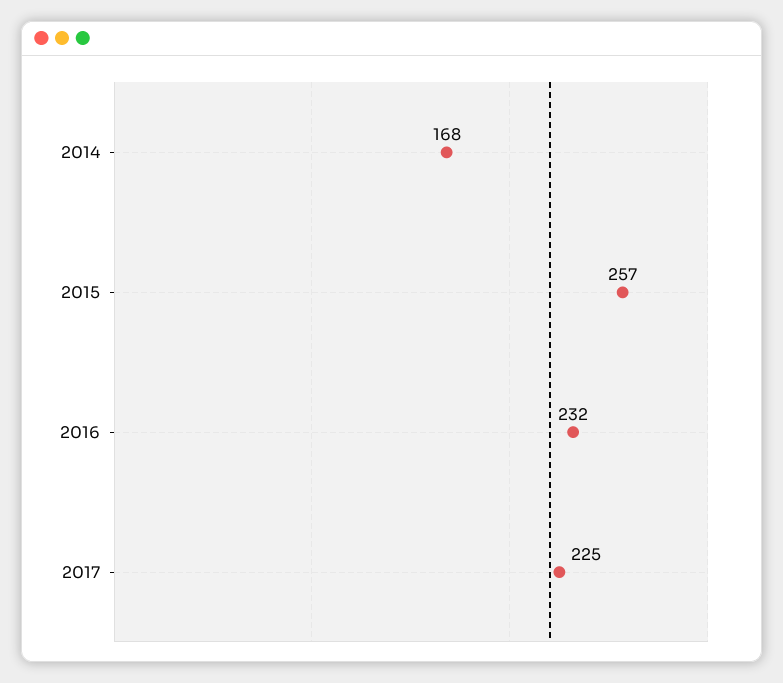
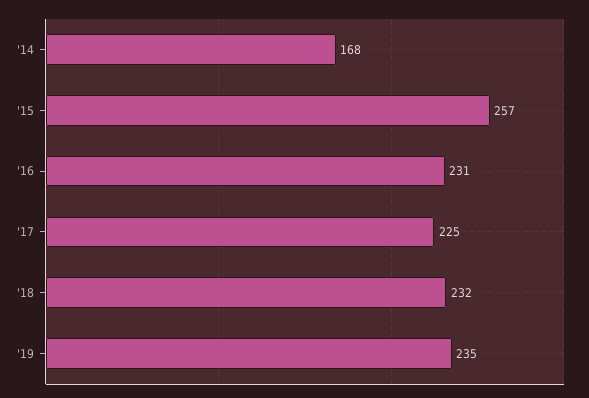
2016: 232 -> 231
'18: none -> 232
'19: none -> 235

